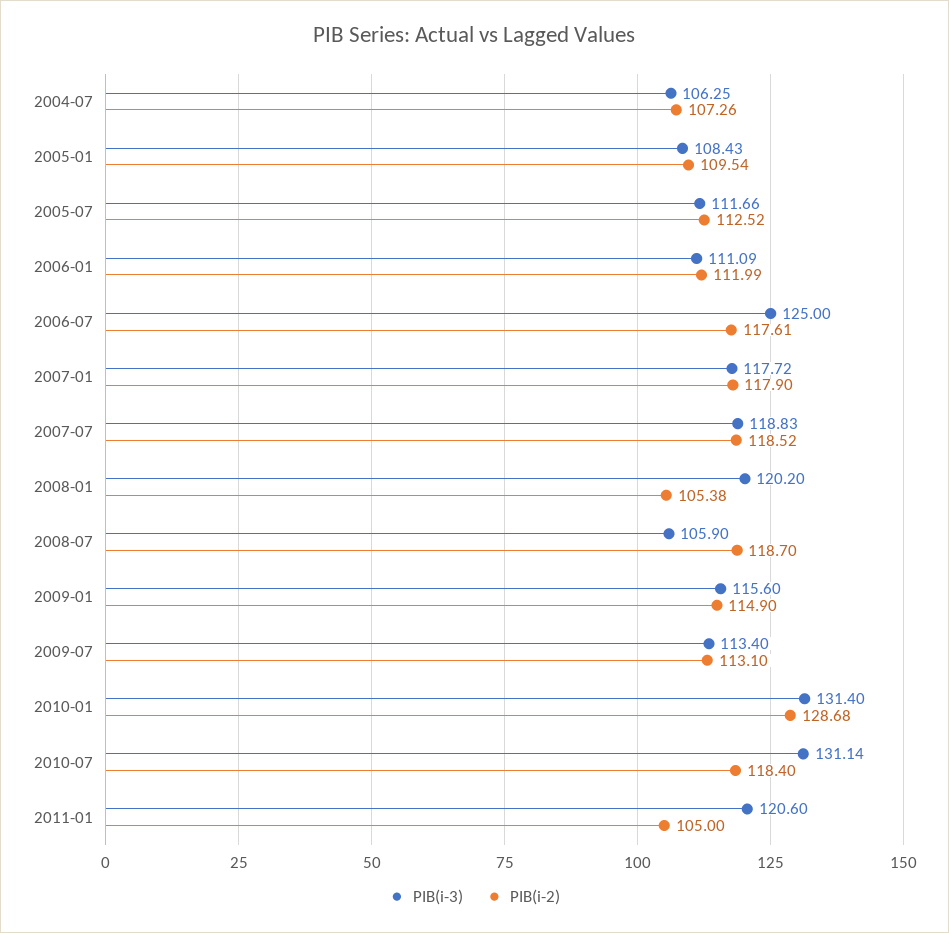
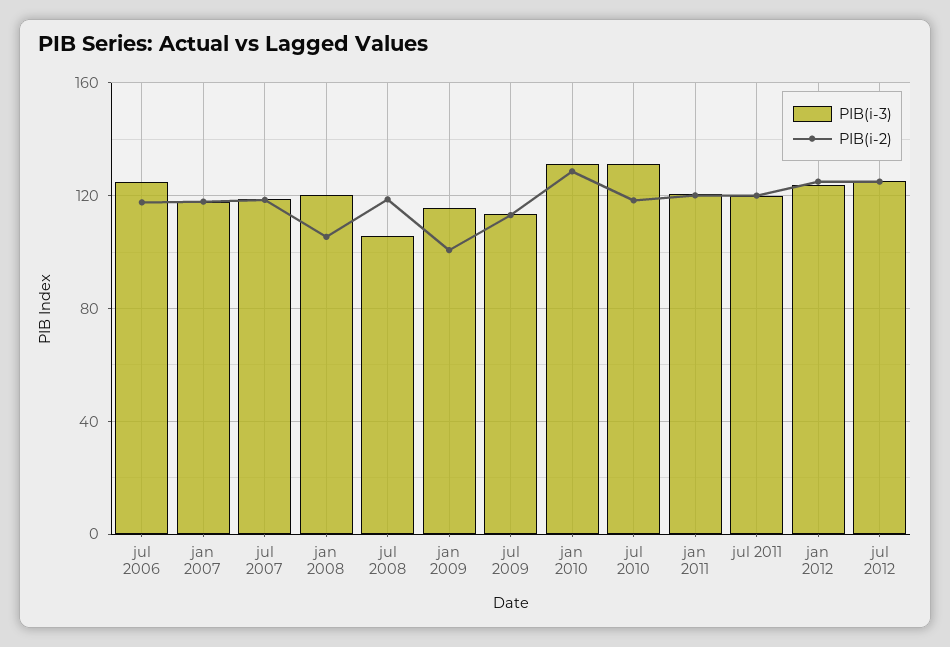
PIB(i-3), 2004-07: 106.25 -> none
PIB(i-2), 2004-07: 107.26 -> none
PIB(i-3), 2005-01: 108.43 -> none
PIB(i-2), 2005-01: 109.54 -> none
PIB(i-3), 2005-07: 111.66 -> none
PIB(i-2), 2005-07: 112.52 -> none
PIB(i-3), 2006-01: 111.09 -> none
PIB(i-2), 2006-01: 111.99 -> none
PIB(i-2), 2009-01: 114.9 -> 100
PIB(i-2), 2011-01: 105 -> 120
PIB(i-3), jul 2011: none -> 120
PIB(i-2), jul 2011: none -> 120
PIB(i-3), jan 2012: none -> 125
PIB(i-2), jan 2012: none -> 125
PIB(i-3), jul 2012: none -> 125
PIB(i-2), jul 2012: none -> 125

